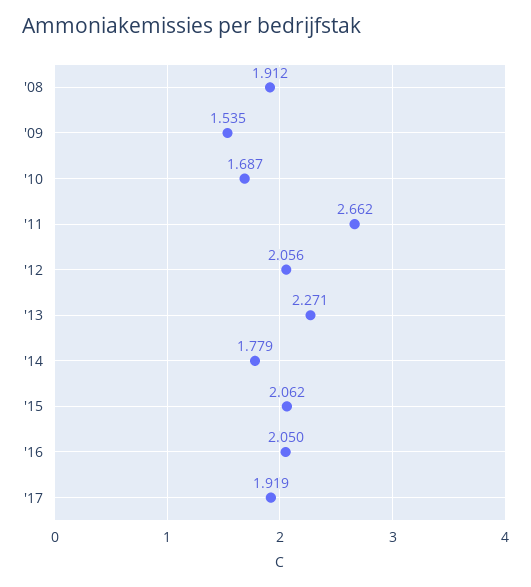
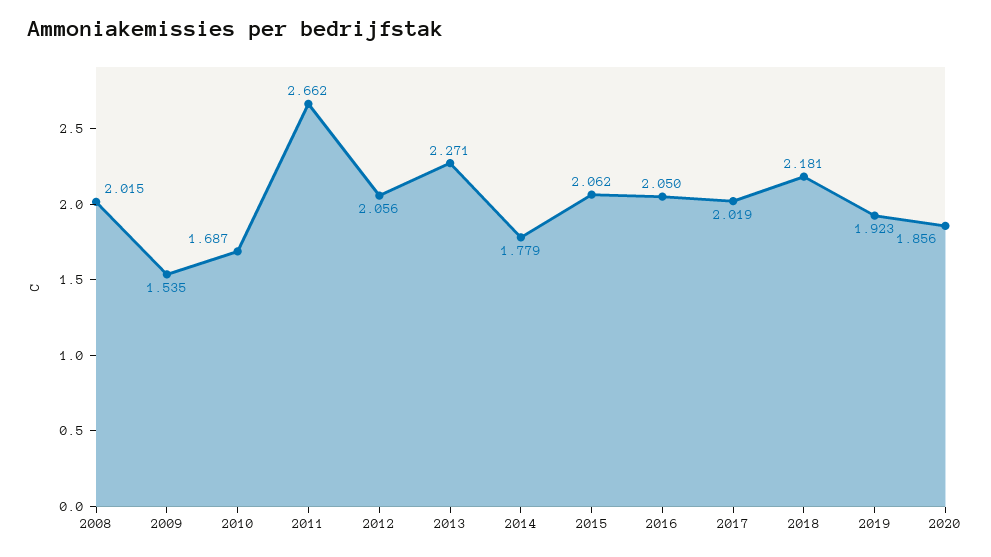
'08: 1.912 -> 2.015
'17: 1.919 -> 2.019
2018: none -> 2.181
2019: none -> 1.923
2020: none -> 1.856

